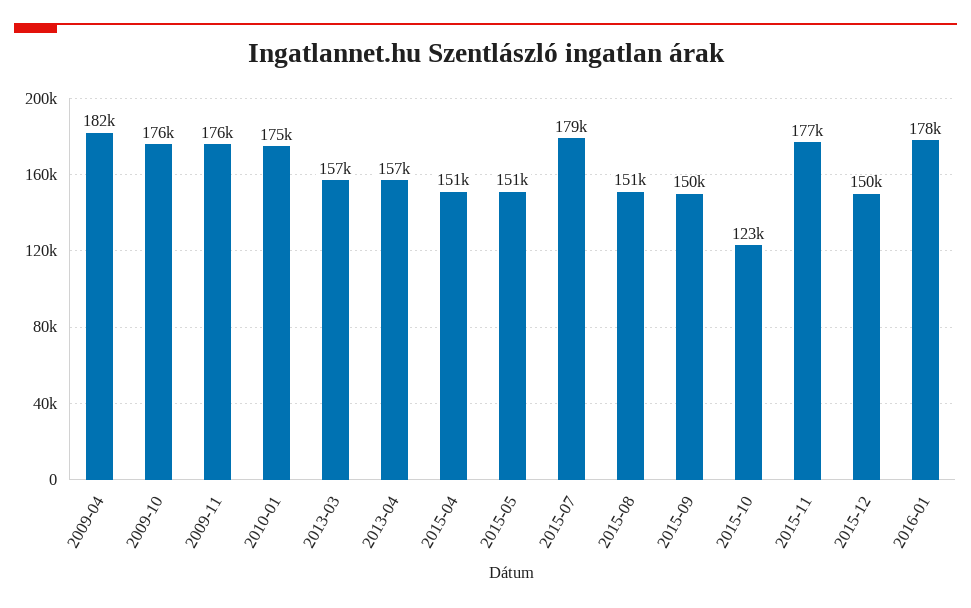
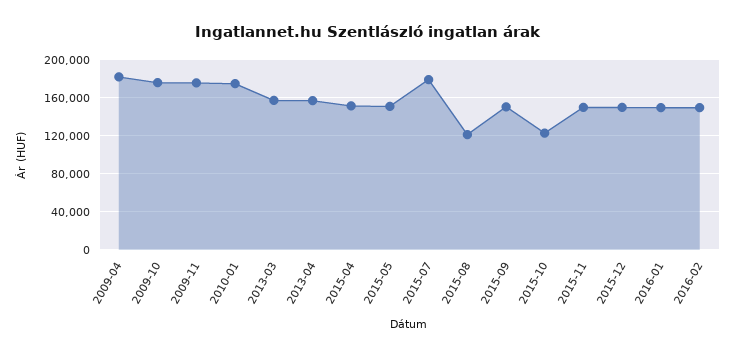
2015-08: 151000 -> 120000
2015-11: 177000 -> 150000
2016-01: 178000 -> 150000
2016-02: none -> 150000

